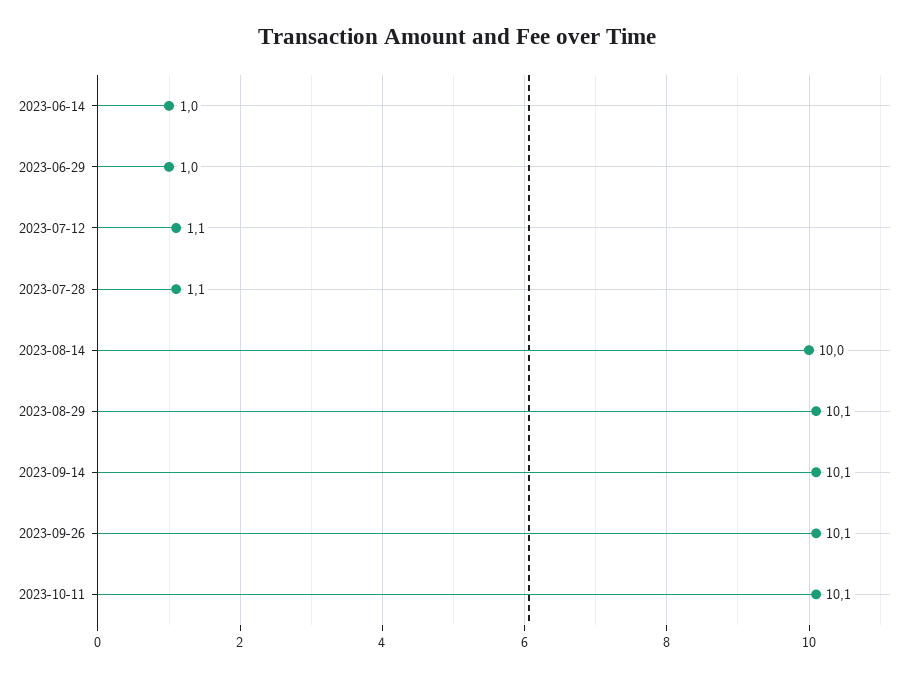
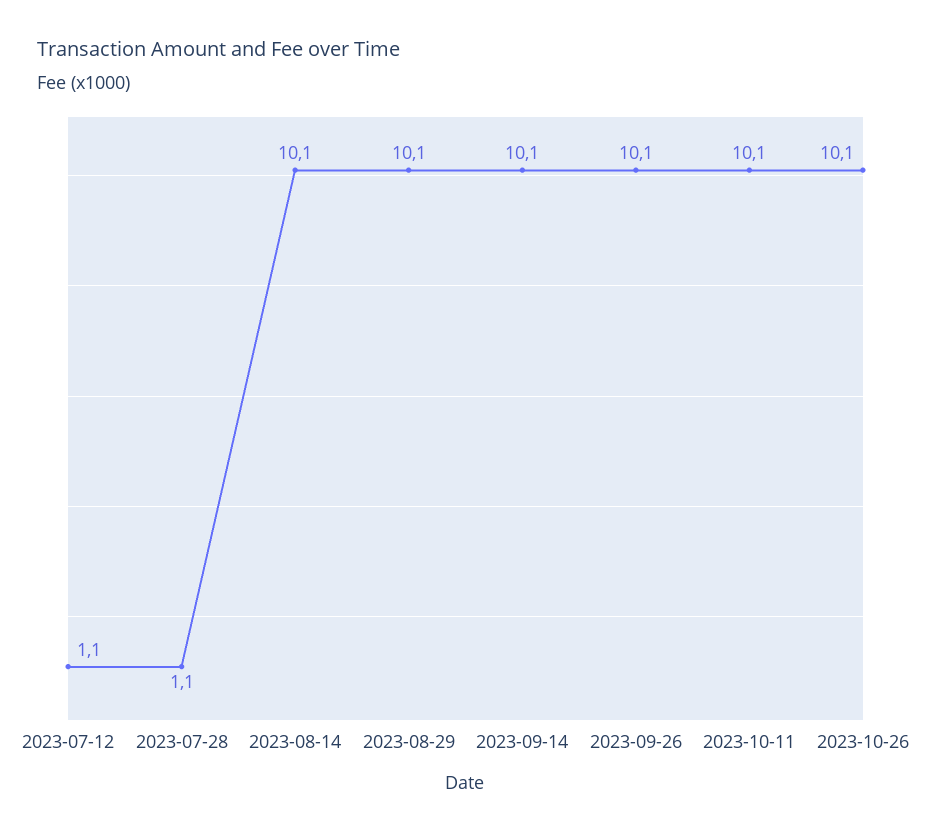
2023-06-14: 1 -> none
2023-06-29: 1 -> none
2023-08-14: 10 -> 10.1
2023-10-26: none -> 10.1

